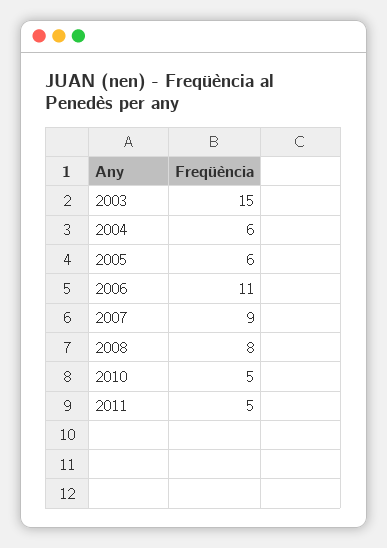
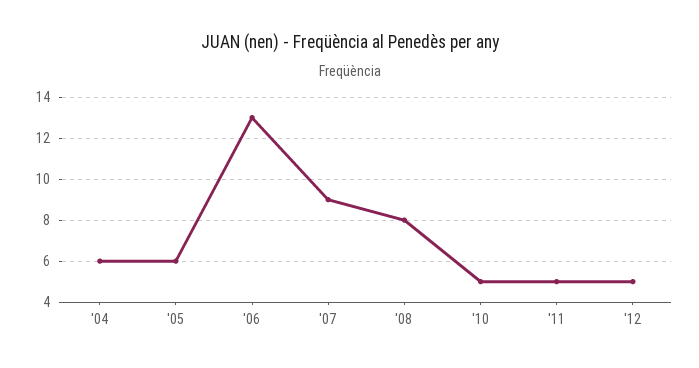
2003: 15 -> none
2006: 11 -> 13
'12: none -> 5

